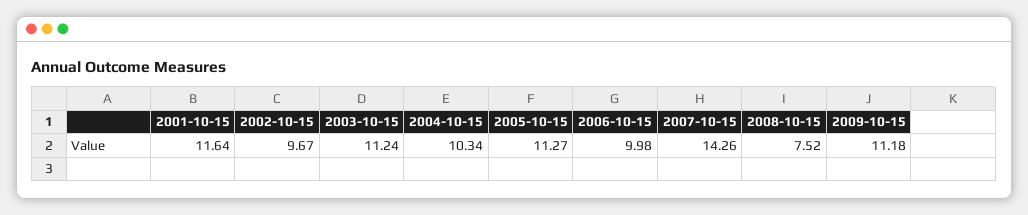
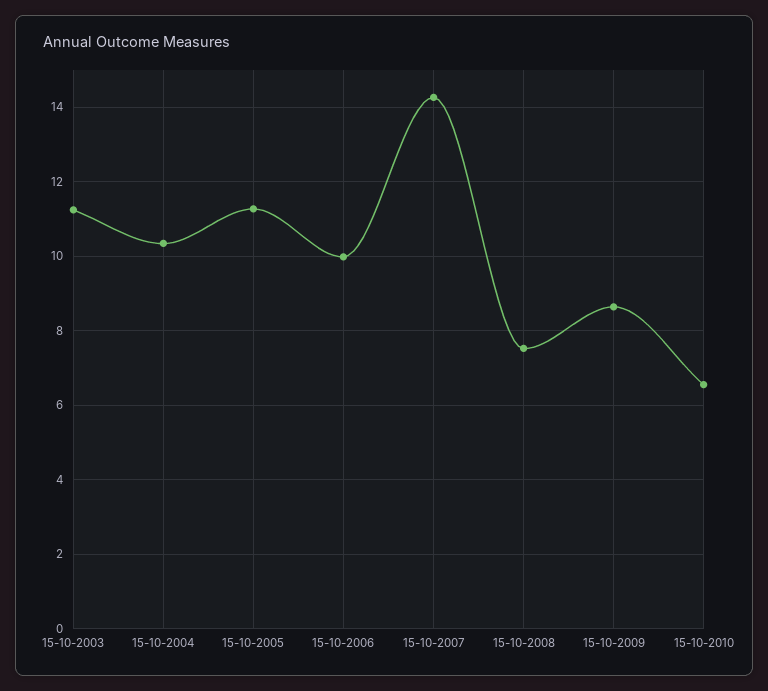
2001-10-15: 11.64 -> none
2002-10-15: 9.67 -> none
2009-10-15: 11.18 -> 8.6
15-10-2010: none -> 6.6

